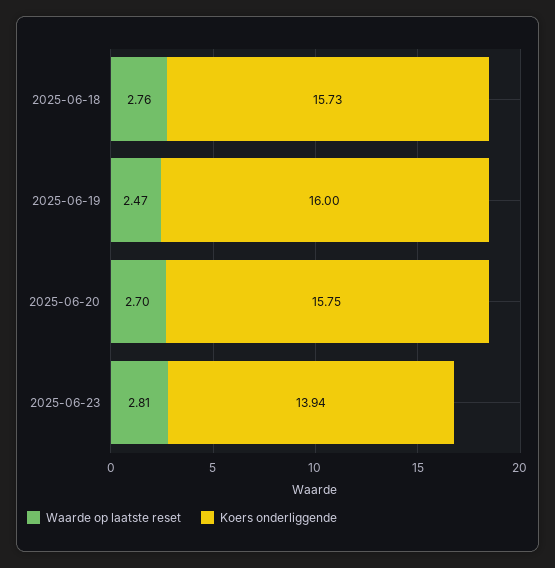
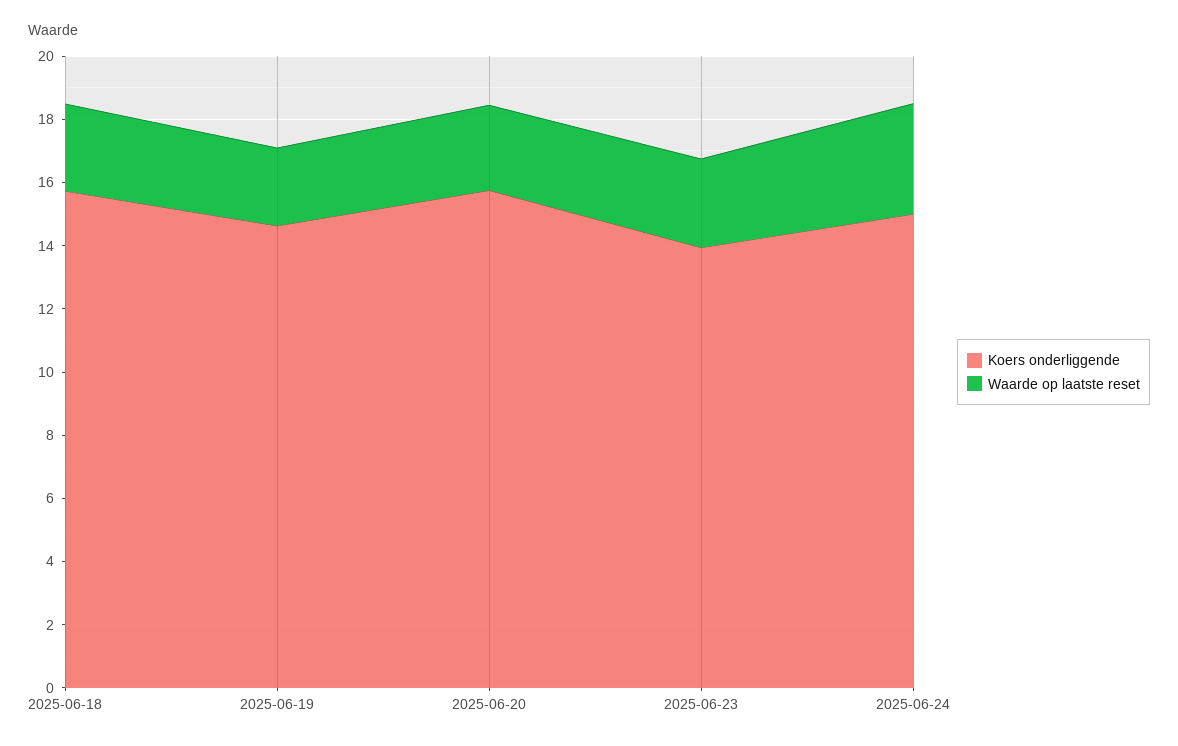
Koers onderliggende, 2025-06-19: 16 -> 14.5
Koers onderliggende, 2025-06-24: none -> 15
Waarde op laatste reset, 2025-06-24: none -> 3.5

